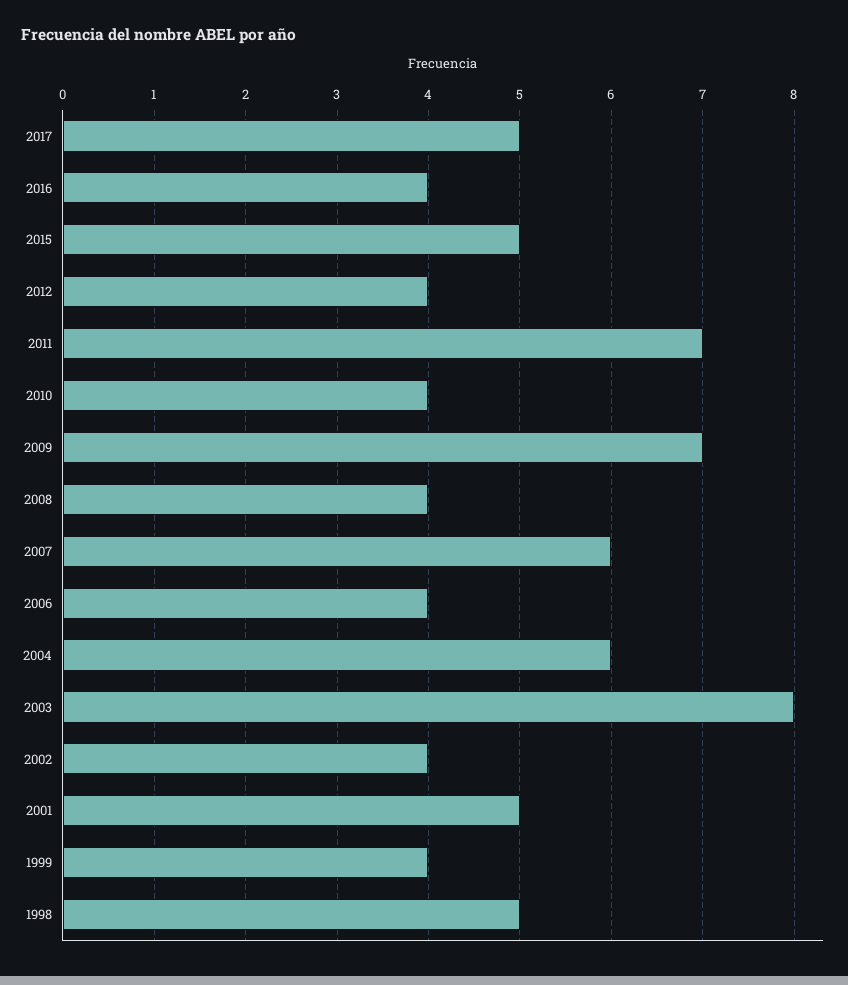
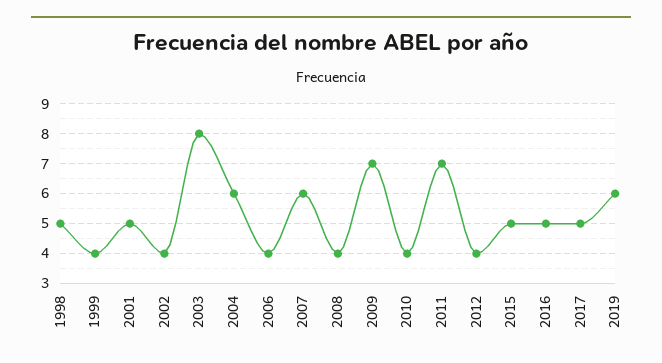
2016: 4 -> 5
2019: none -> 6

